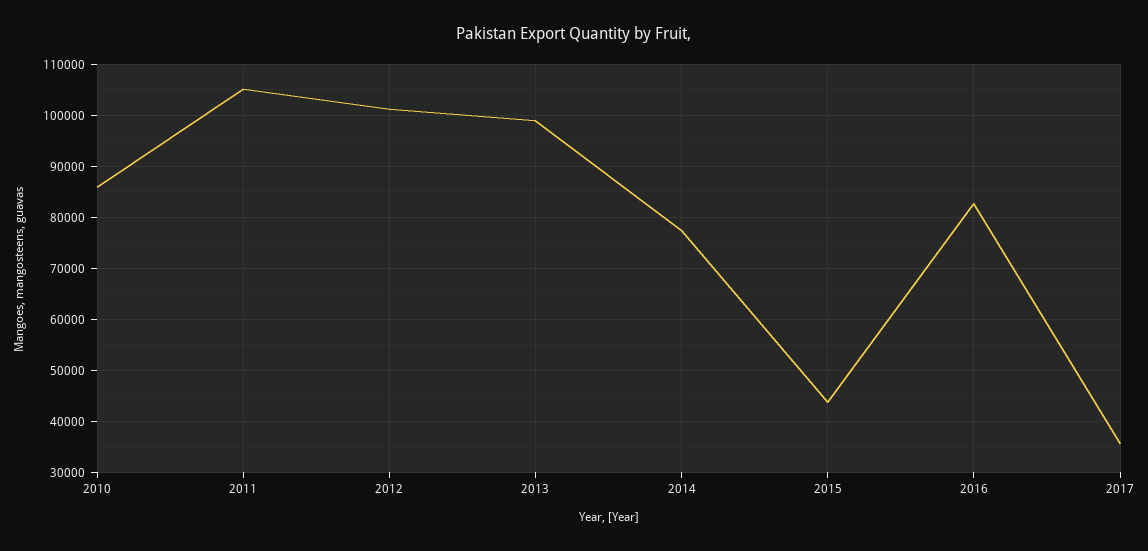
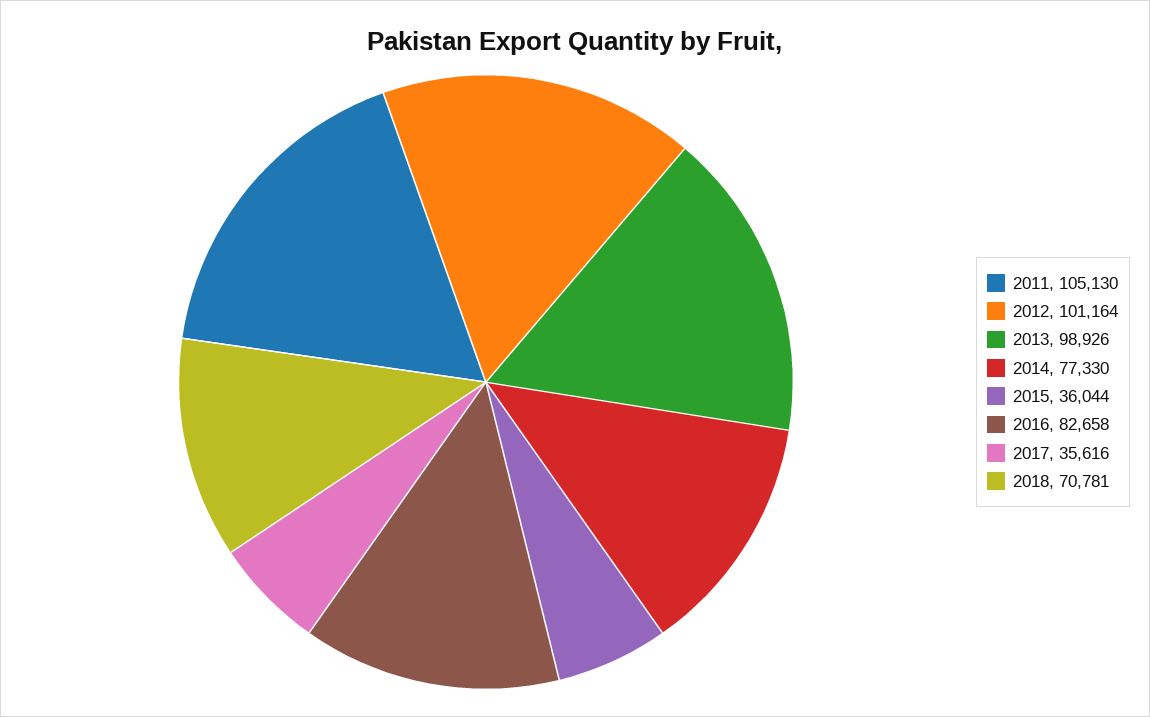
2010: 86000 -> none
2015: 44000 -> 36044
2018: none -> 70781

